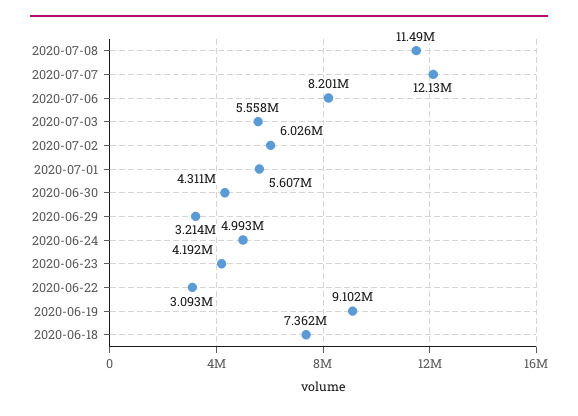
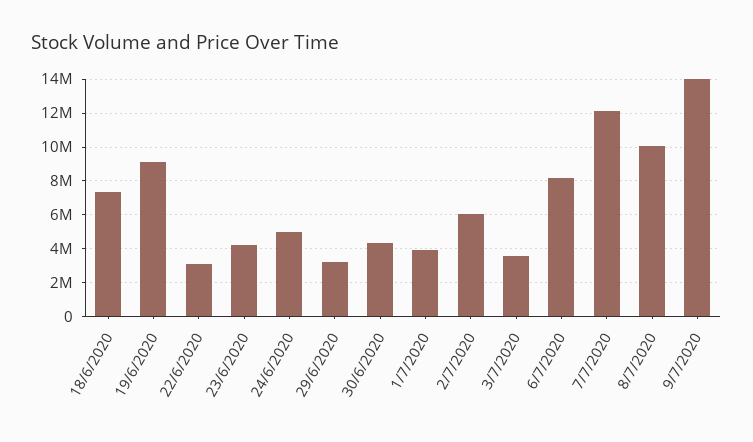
2020-07-08: 11490000 -> 10000000
2020-07-03: 5558000 -> 3500000
2020-07-01: 5607000 -> 4000000
9/7/2020: none -> 14000000

